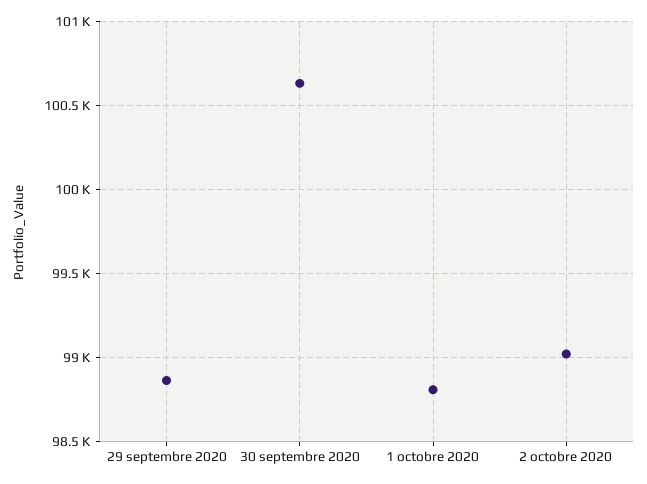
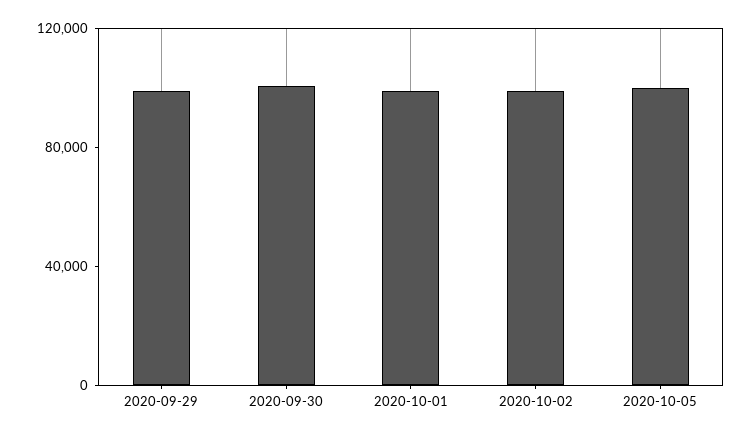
2020-10-05: none -> 100000

